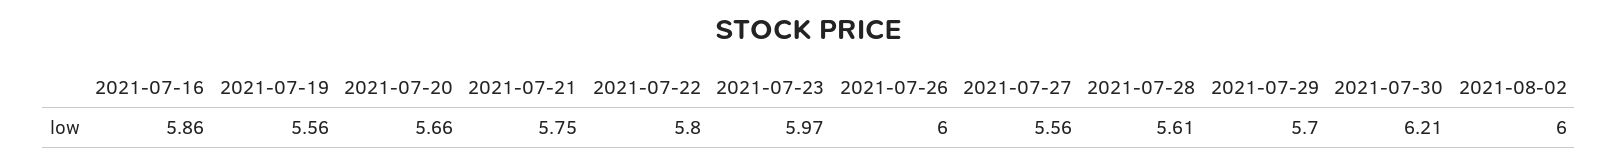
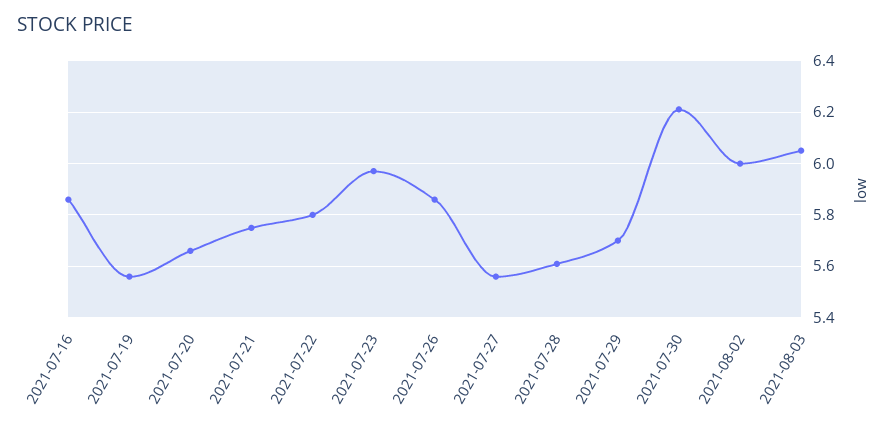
2021-07-26: 6 -> 5.85
2021-08-03: none -> 6.05

